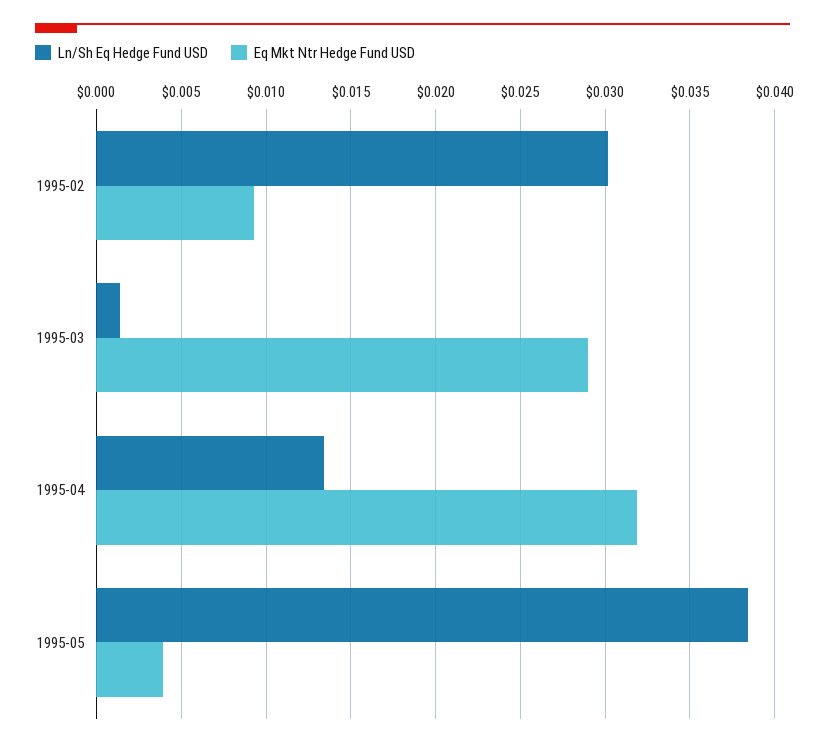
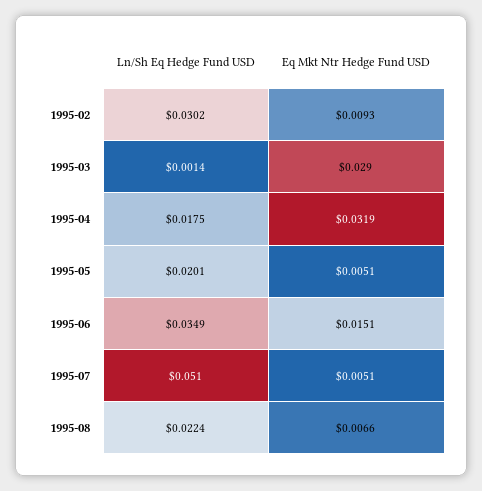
Ln/Sh Eq Hedge Fund USD, 1995-04: 0.0135 -> 0.0175
Ln/Sh Eq Hedge Fund USD, 1995-05: 0.0385 -> 0.0201
Eq Mkt Ntr Hedge Fund USD, 1995-05: 0.004 -> 0.0051
Ln/Sh Eq Hedge Fund USD, 1995-06: none -> 0.0349
Eq Mkt Ntr Hedge Fund USD, 1995-06: none -> 0.0151
Ln/Sh Eq Hedge Fund USD, 1995-07: none -> 0.051
Eq Mkt Ntr Hedge Fund USD, 1995-07: none -> 0.0051
Ln/Sh Eq Hedge Fund USD, 1995-08: none -> 0.0224
Eq Mkt Ntr Hedge Fund USD, 1995-08: none -> 0.0066

